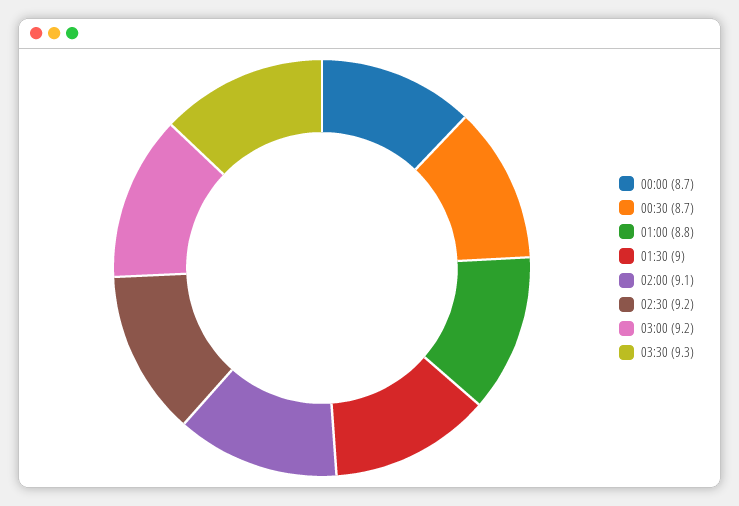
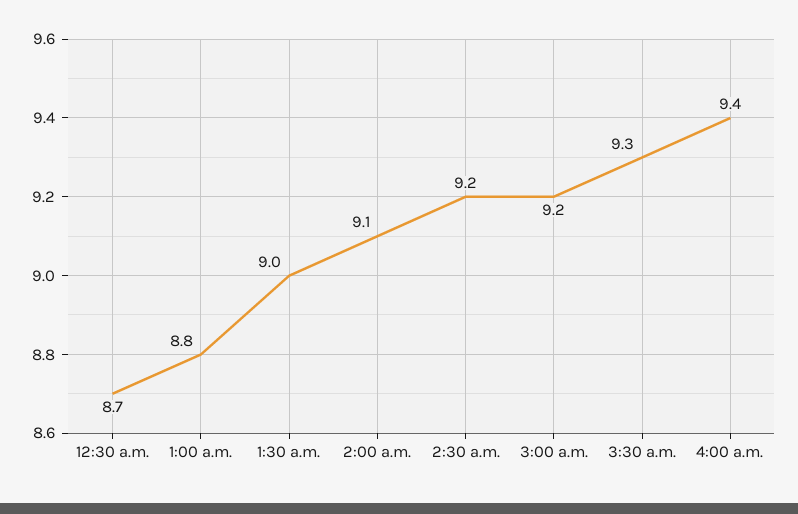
00:00: 8.7 -> none
4:00 a.m.: none -> 9.4

